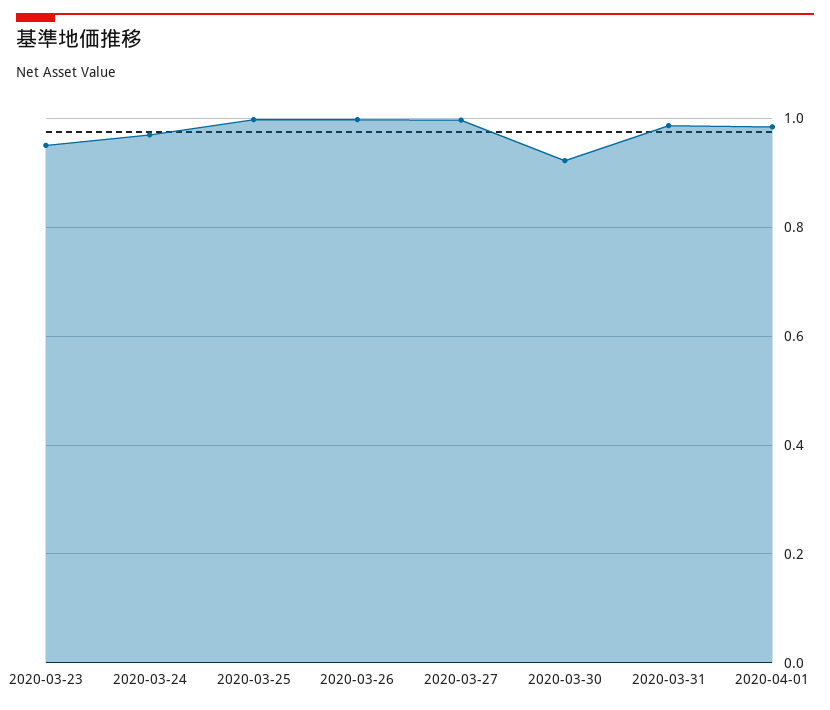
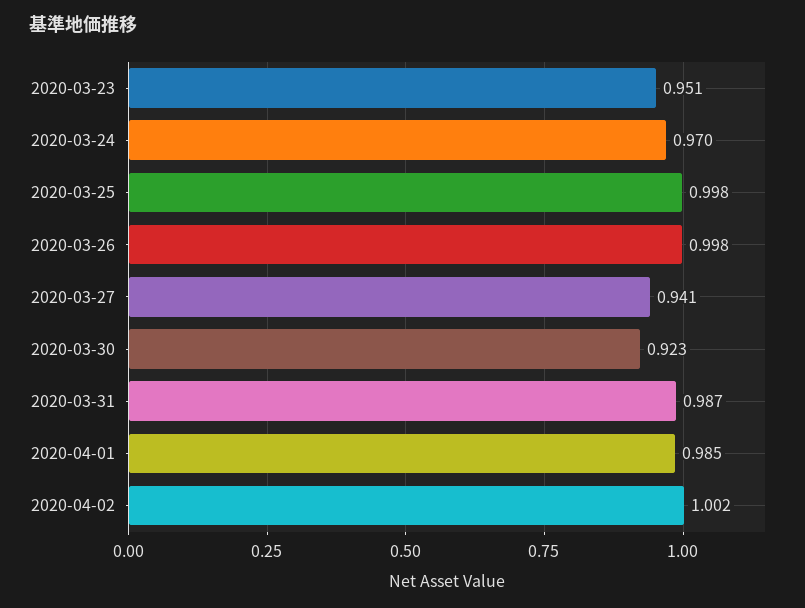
2020-03-27: 1 -> 0.941
2020-04-02: none -> 1.002

